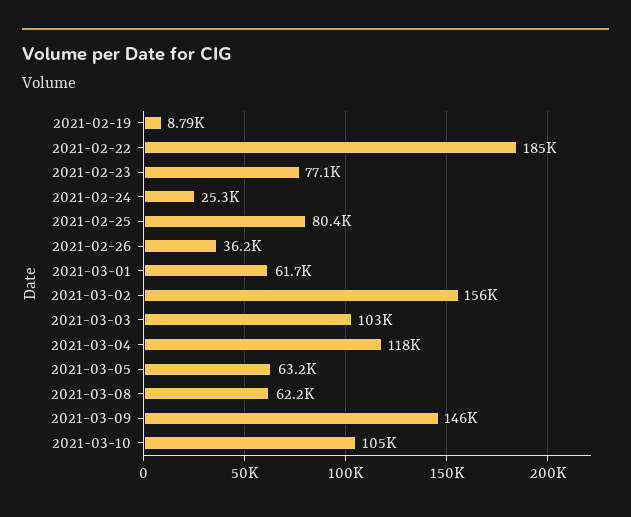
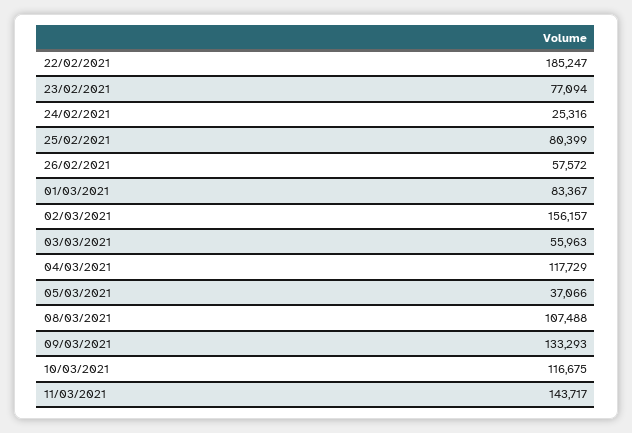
2021-02-19: 8790 -> none
2021-02-26: 36200 -> 57572
2021-03-01: 61700 -> 83367
2021-03-03: 103000 -> 55963
2021-03-05: 63200 -> 37066
2021-03-08: 62200 -> 107488
2021-03-09: 146000 -> 133293
2021-03-10: 105000 -> 116675
11/03/2021: none -> 143717

